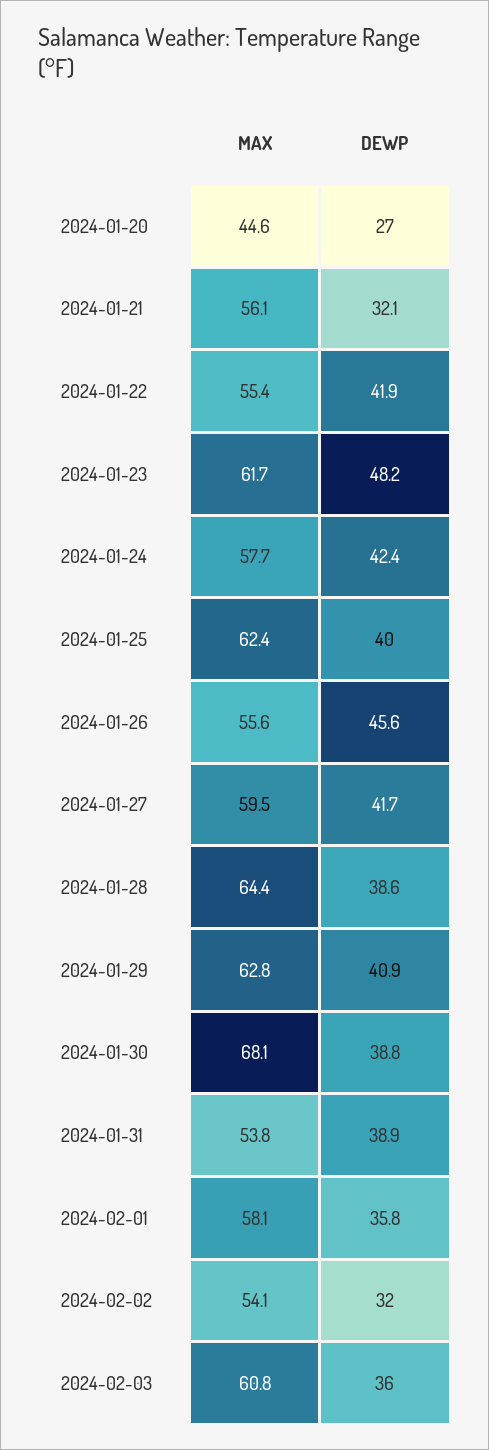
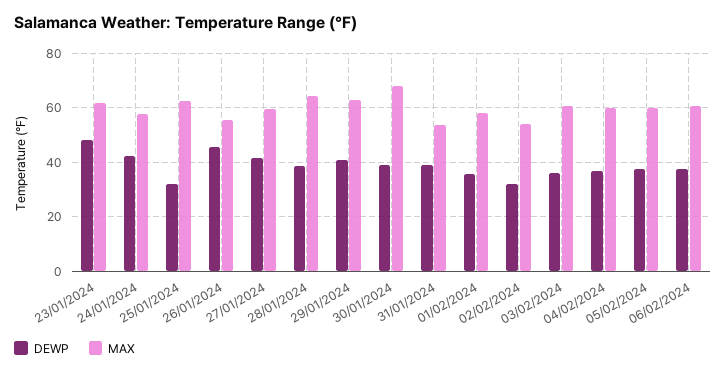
MAX, 2024-01-20: 44.6 -> none
DEWP, 2024-01-20: 27 -> none
MAX, 2024-01-21: 56.1 -> none
DEWP, 2024-01-21: 32.1 -> none
MAX, 2024-01-22: 55.4 -> none
DEWP, 2024-01-22: 41.9 -> none
DEWP, 2024-01-25: 40 -> 32.5
DEWP, 04/02/2024: none -> 37.5
MAX, 04/02/2024: none -> 60
DEWP, 05/02/2024: none -> 37.5
MAX, 05/02/2024: none -> 60
DEWP, 06/02/2024: none -> 37.5
MAX, 06/02/2024: none -> 60

